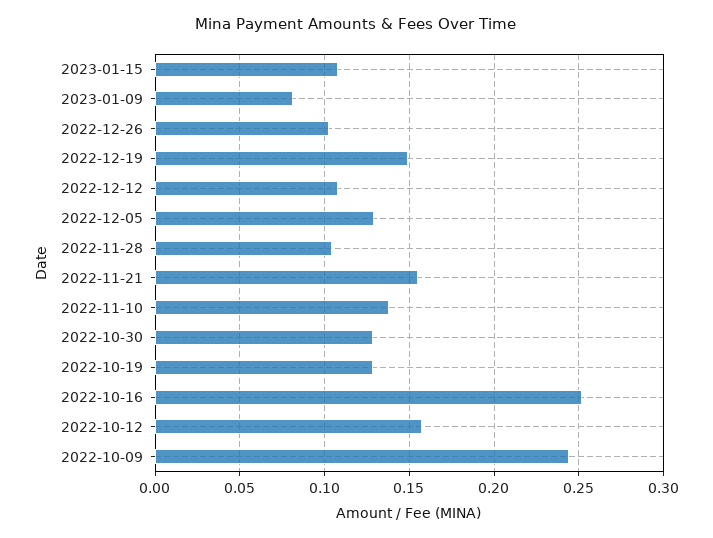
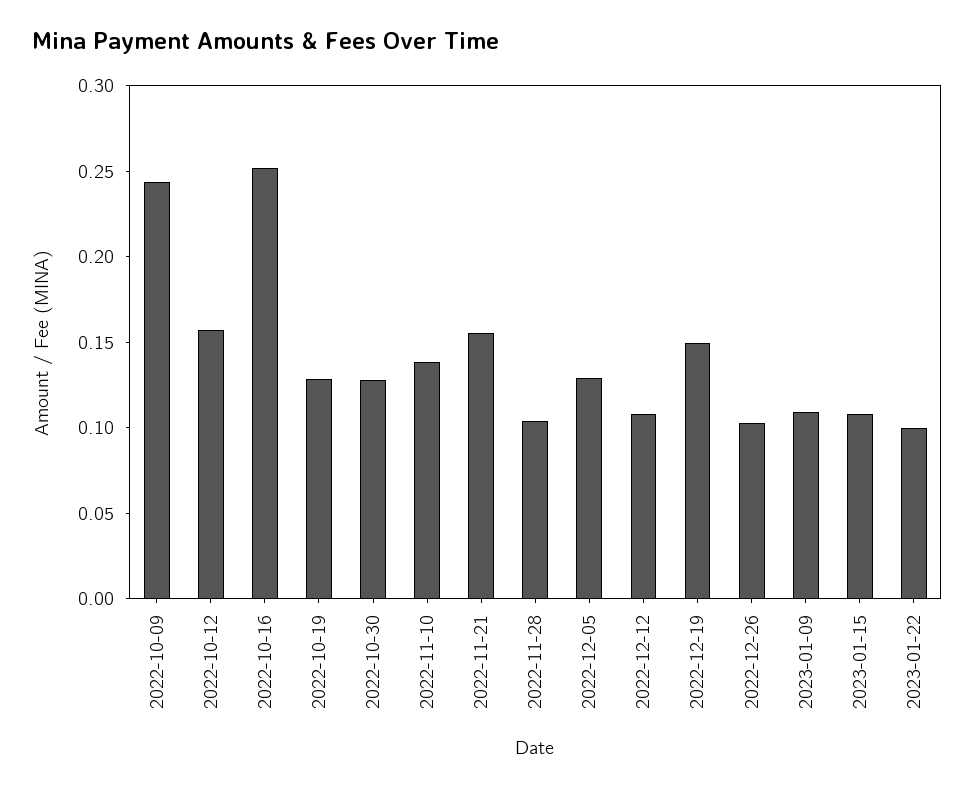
2023-01-09: 0.08 -> 0.11
2023-01-22: none -> 0.1

